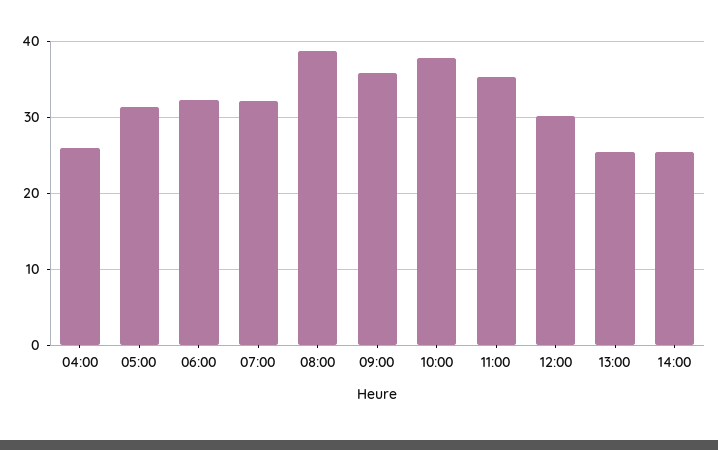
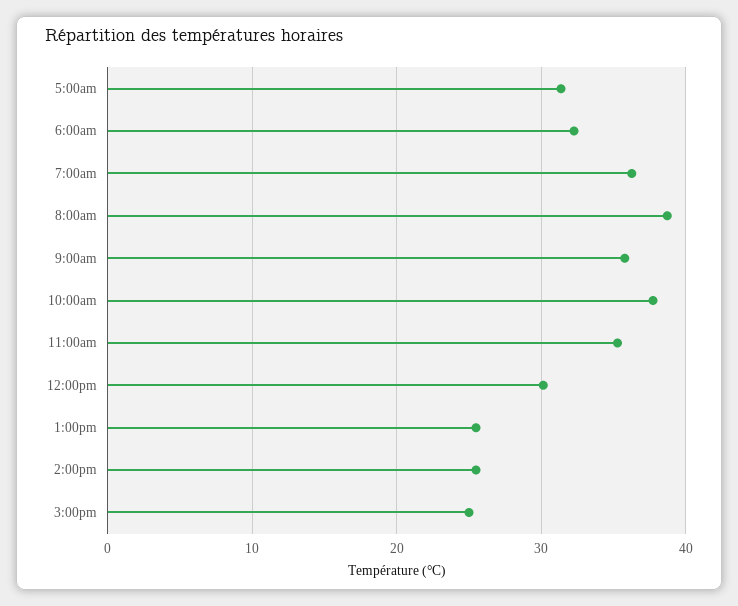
04:00: 26 -> none
07:00: 32 -> 36
3:00pm: none -> 25

